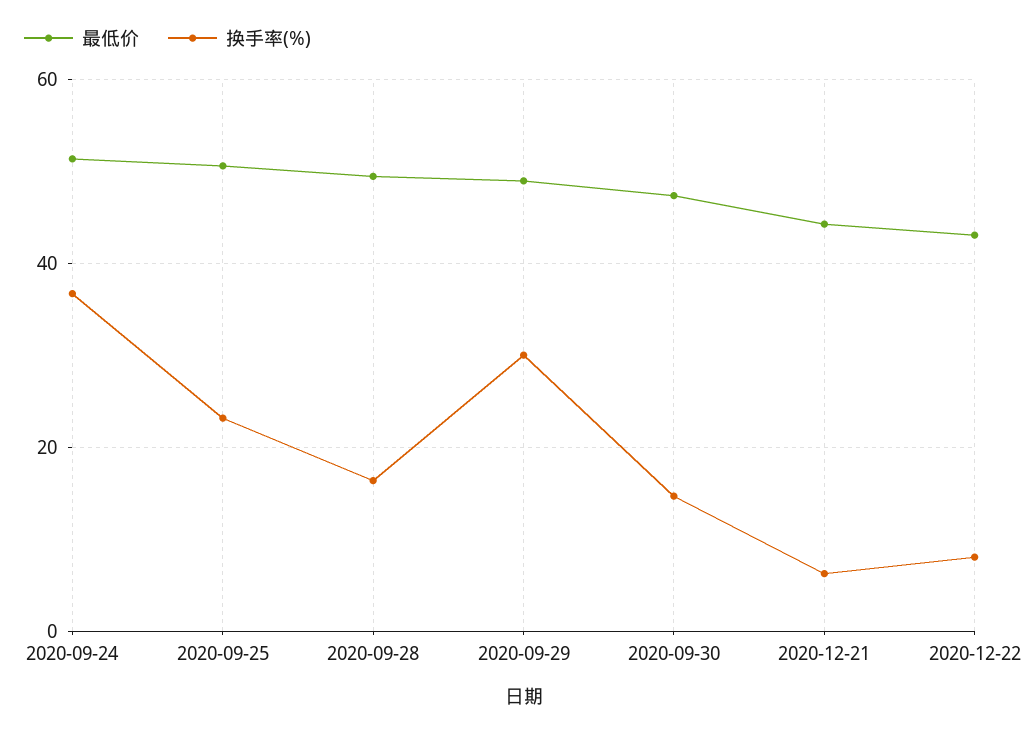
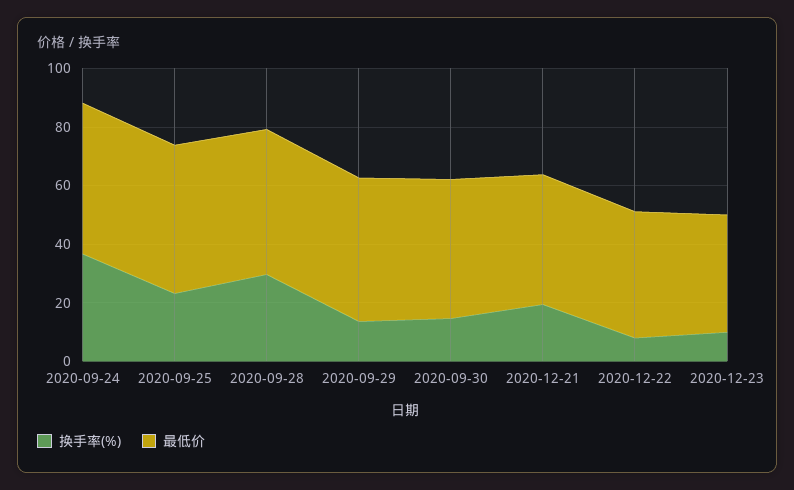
换手率(%), 2020-09-28: 16 -> 30
换手率(%), 2020-09-29: 30 -> 15
换手率(%), 2020-12-21: 6 -> 20
换手率(%), 2020-12-23: none -> 10
最低价, 2020-12-23: none -> 40

